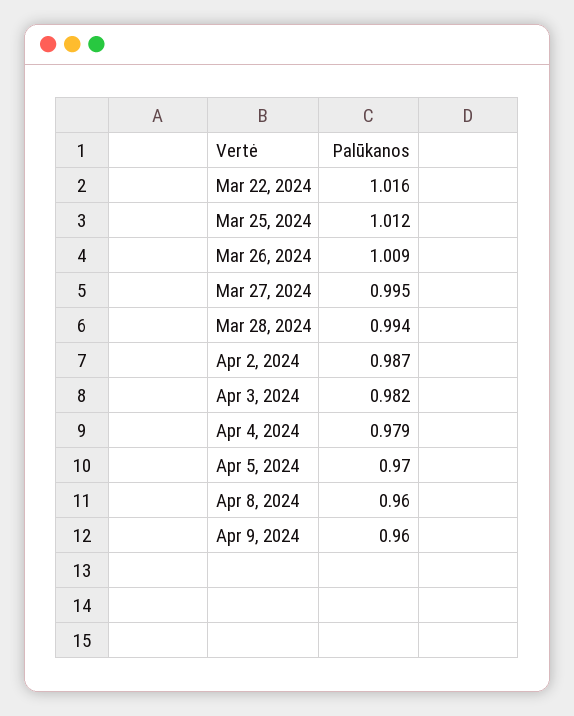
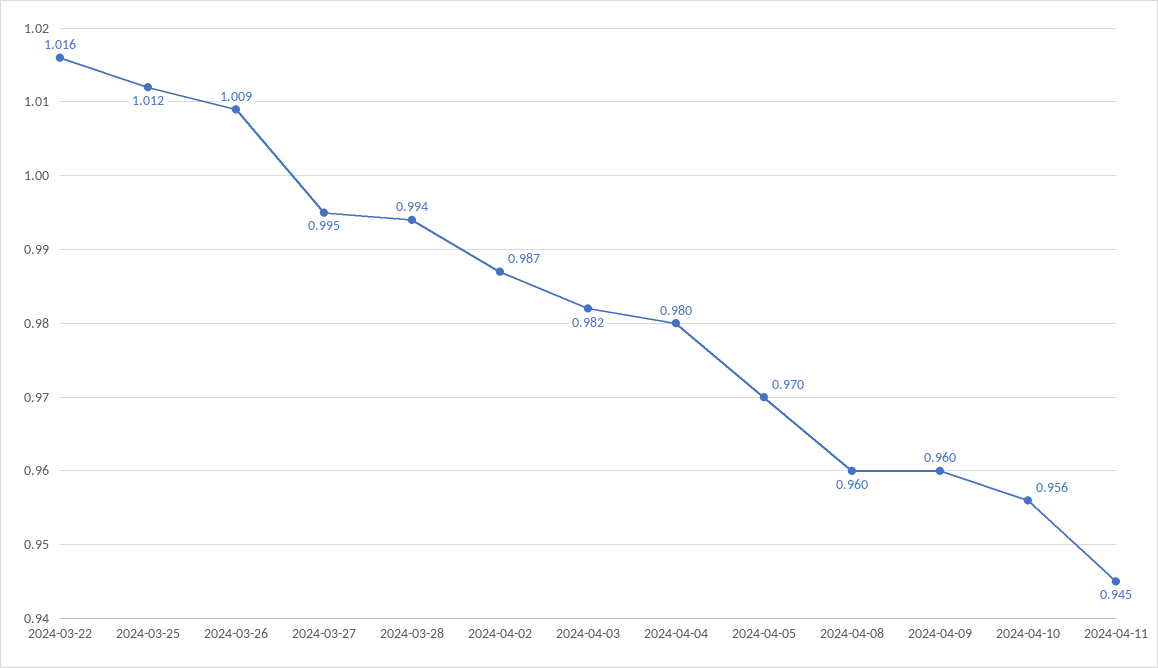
Apr 4, 2024: 0.979 -> 0.98
2024-04-10: none -> 0.956
2024-04-11: none -> 0.945

